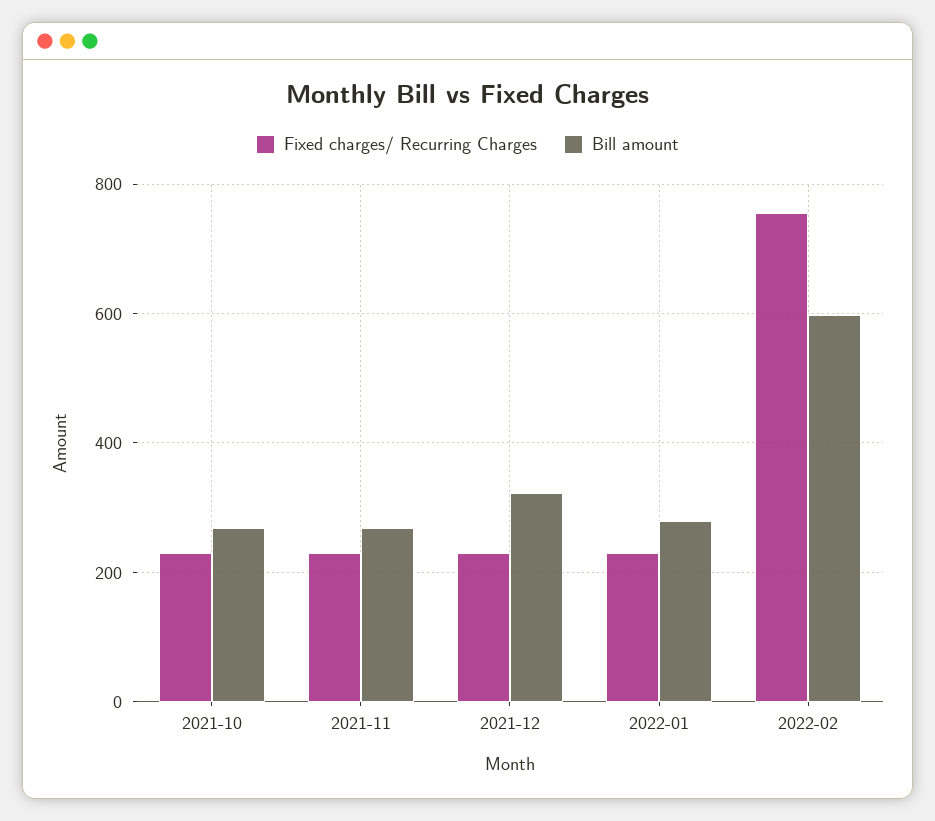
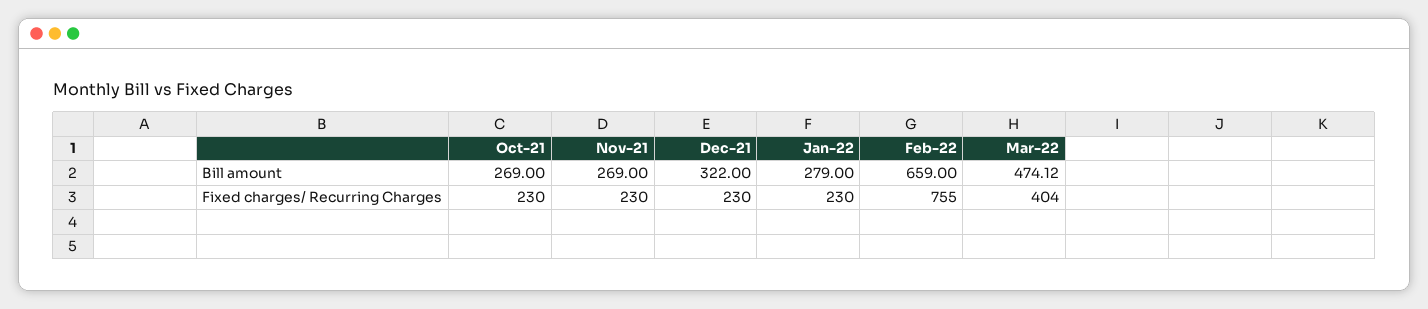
Bill amount, 2022-02: 600 -> 659
Bill amount, Mar-22: none -> 474.12
Fixed charges/ Recurring Charges, Mar-22: none -> 404

